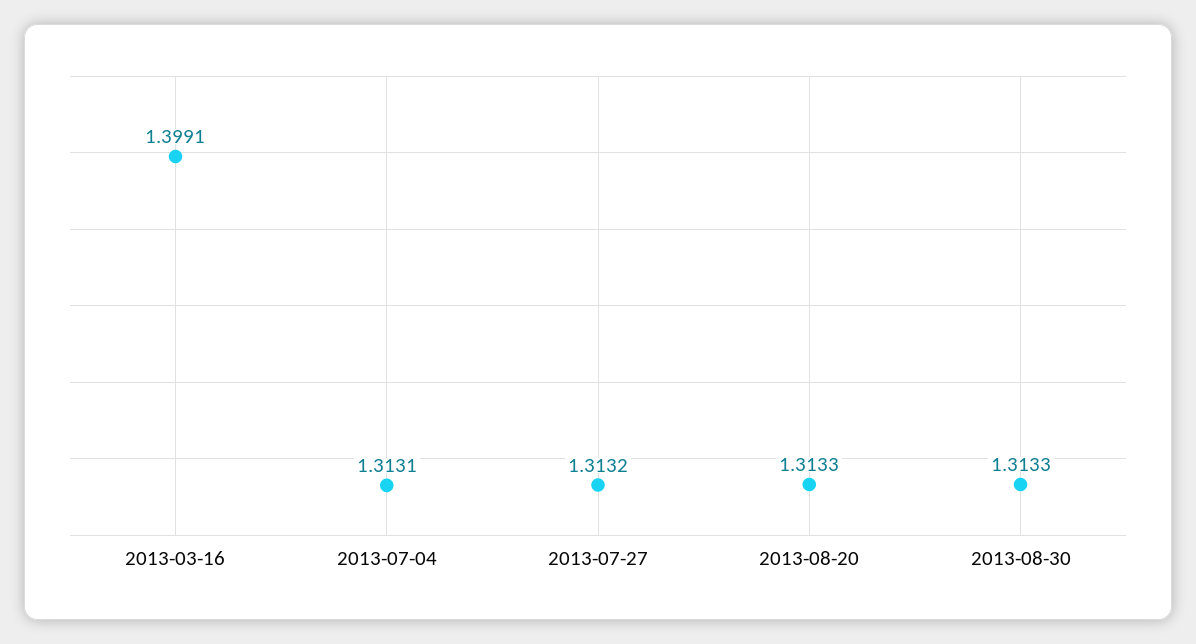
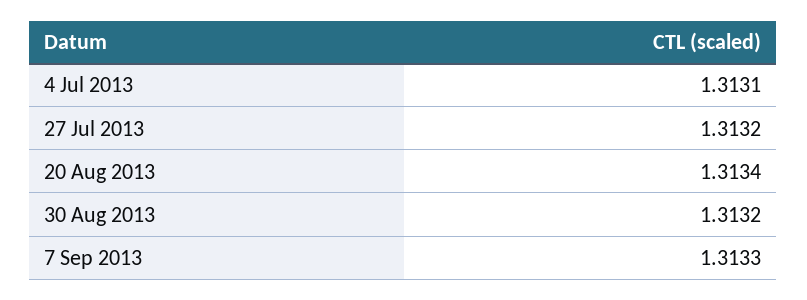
2013-03-16: 1.3991 -> none
2013-08-20: 1.3133 -> 1.3134
2013-08-30: 1.3133 -> 1.3132
7 Sep 2013: none -> 1.3133

